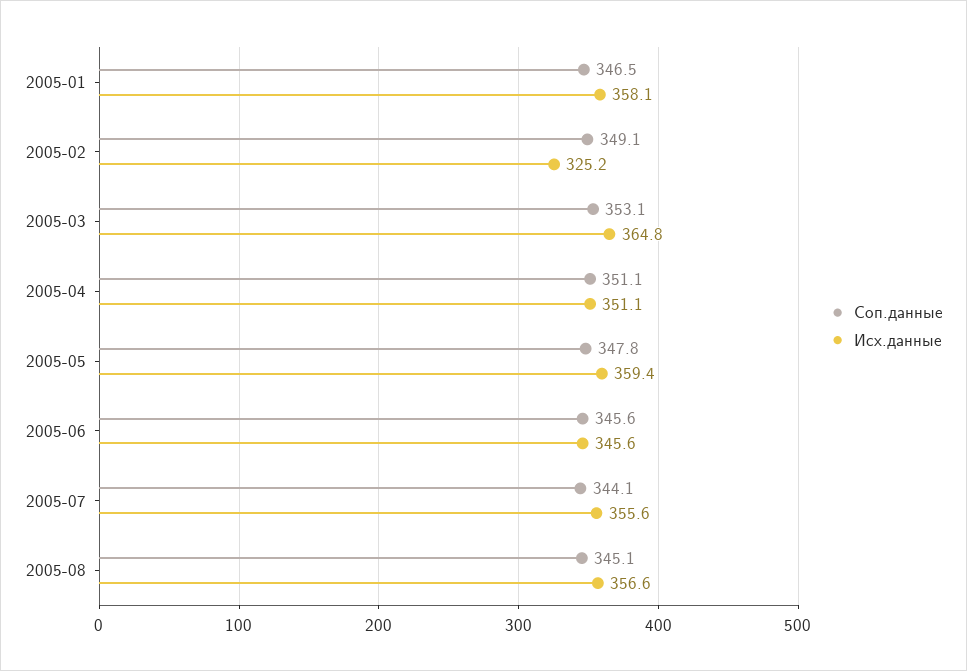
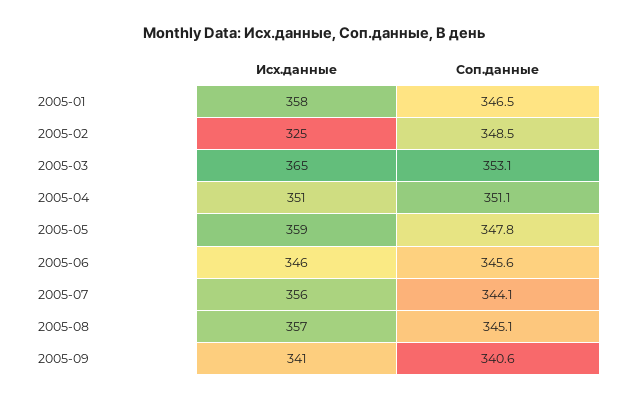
Соп.данные, 2005-02: 349.1 -> 348.5
Исх.данные, 2005-09: none -> 341
Соп.данные, 2005-09: none -> 340.6

